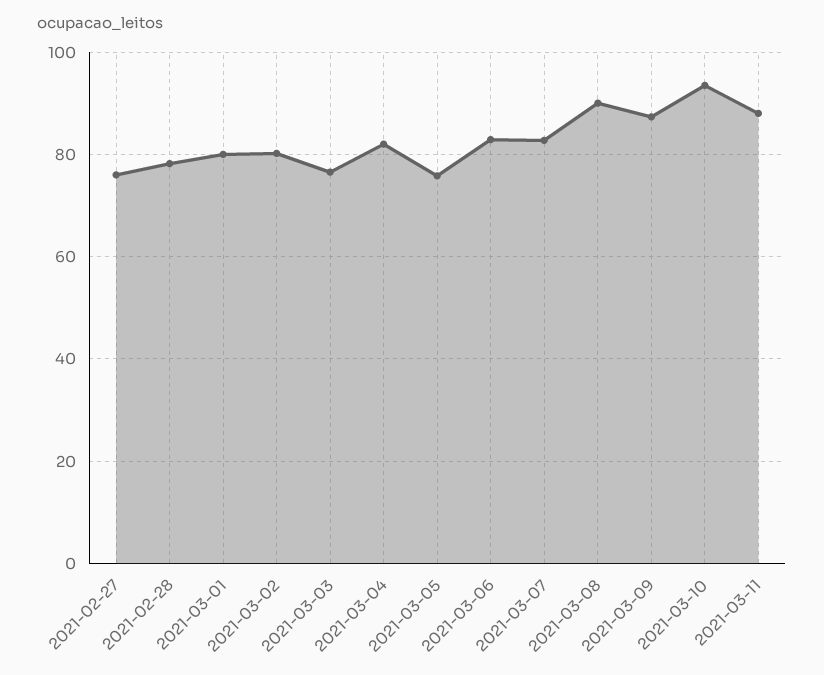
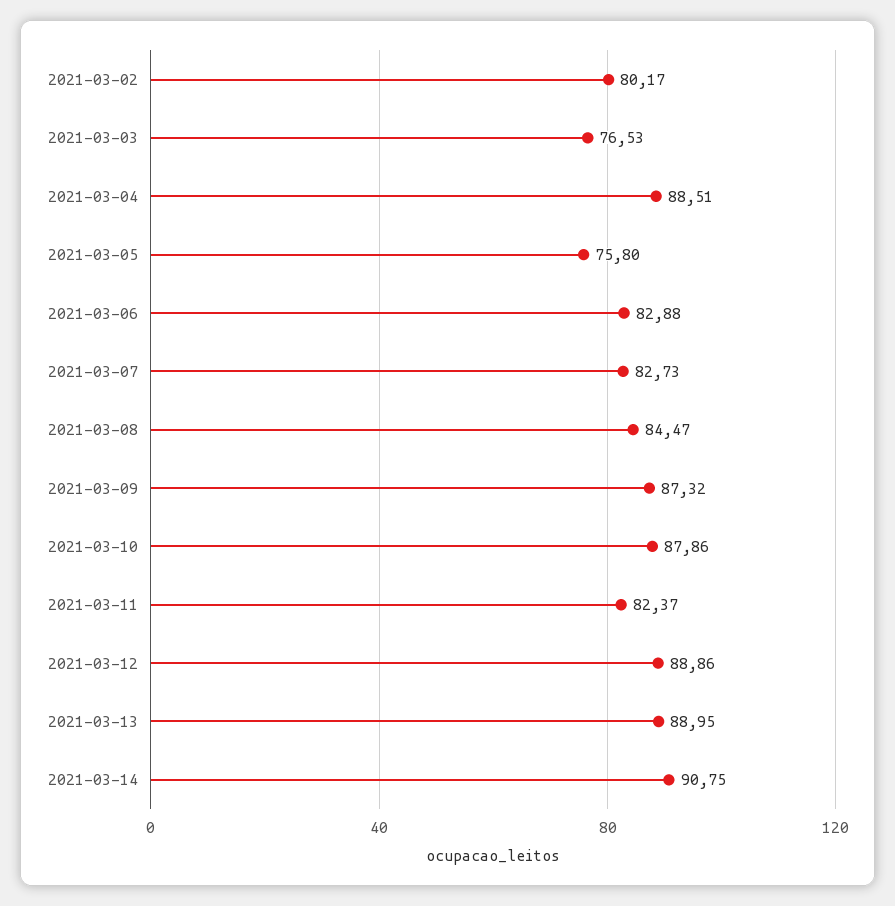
2021-02-27: 76 -> none
2021-02-28: 78 -> none
2021-03-01: 80 -> none
2021-03-04: 82 -> 88.51
2021-03-08: 90 -> 84.47
2021-03-10: 94 -> 87.86
2021-03-11: 88 -> 82.37
2021-03-12: none -> 88.86
2021-03-13: none -> 88.95
2021-03-14: none -> 90.75

